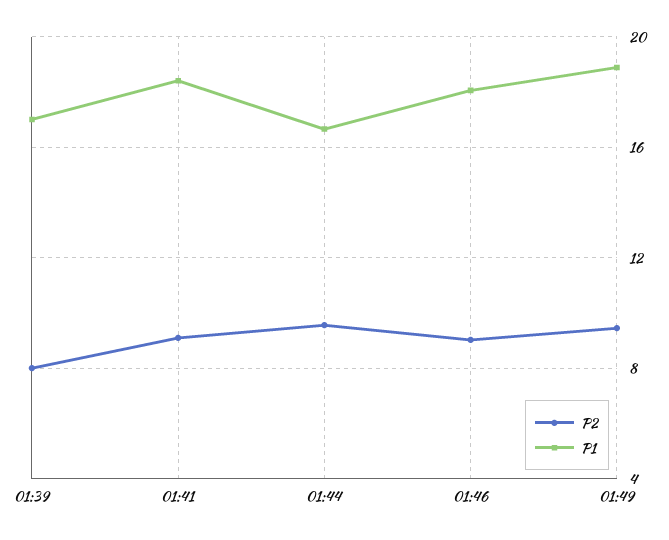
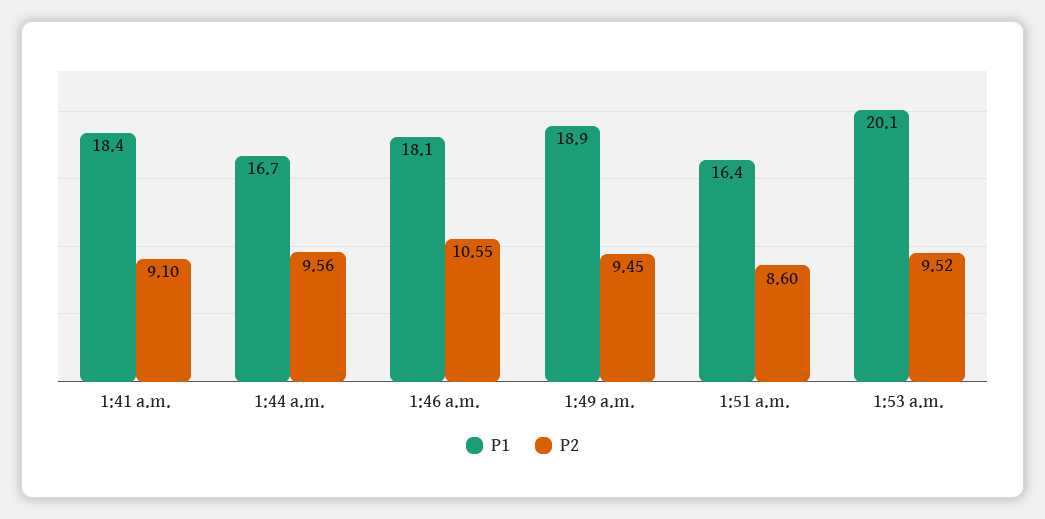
P2, 01:39: 8 -> none
P1, 01:39: 17 -> none
P2, 01:46: 9 -> 10.55
P1, 1:51 a.m.: none -> 16.4
P2, 1:51 a.m.: none -> 8.6
P1, 1:53 a.m.: none -> 20.1
P2, 1:53 a.m.: none -> 9.52

